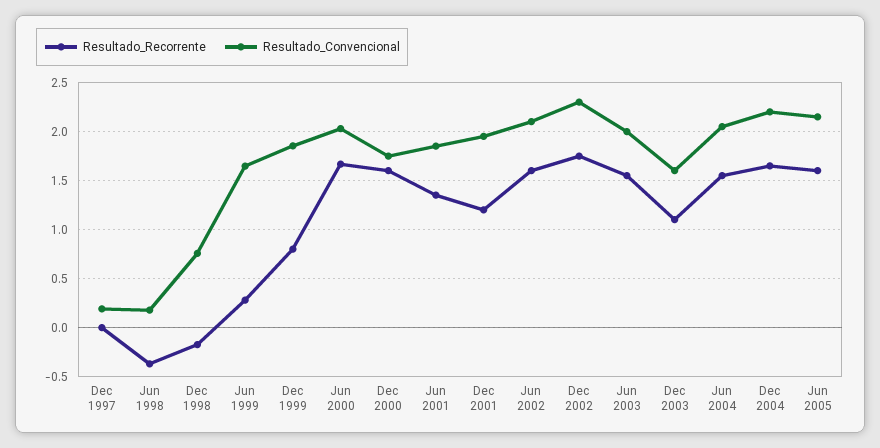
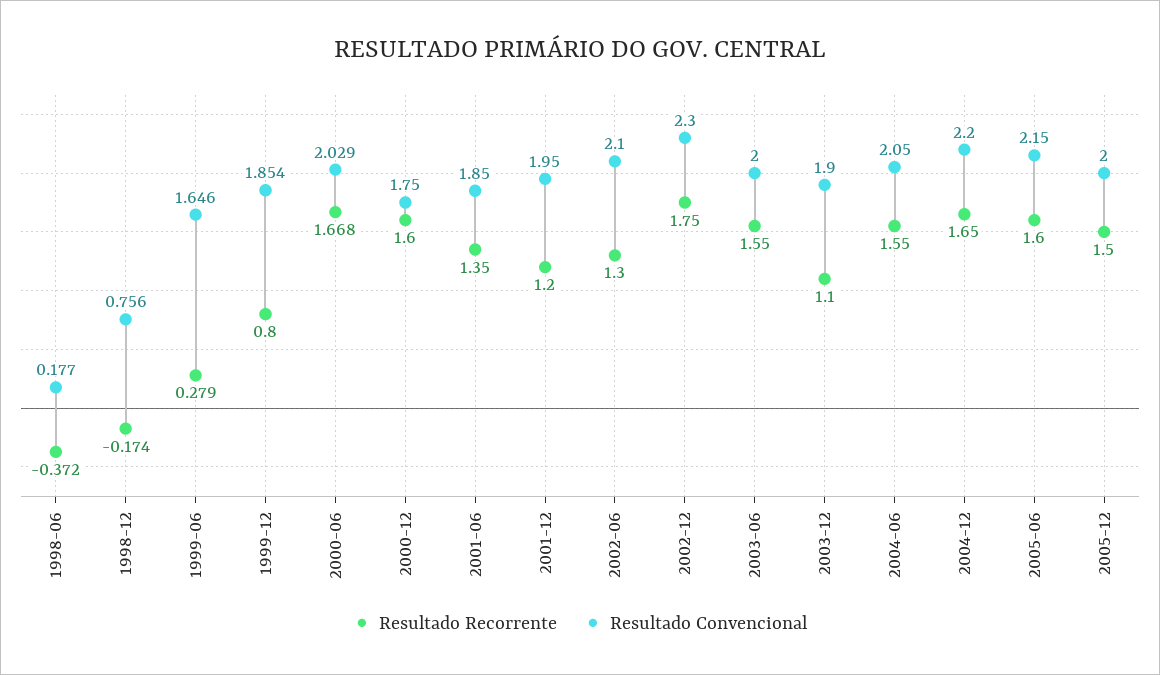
Resultado_Recorrente, Dec 1997: 0 -> none
Resultado_Convencional, Dec 1997: 0.2 -> none
Resultado_Recorrente, Jun 2002: 1.6 -> 1.3
Resultado_Convencional, Dec 2003: 1.6 -> 1.9
Resultado_Recorrente, 2005-12: none -> 1.5
Resultado_Convencional, 2005-12: none -> 2

